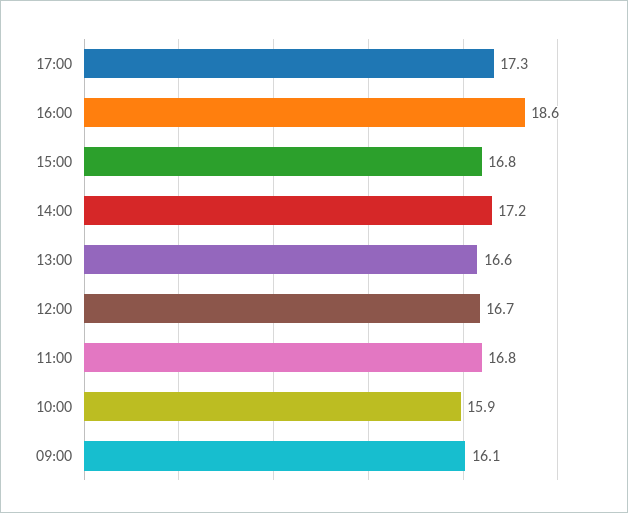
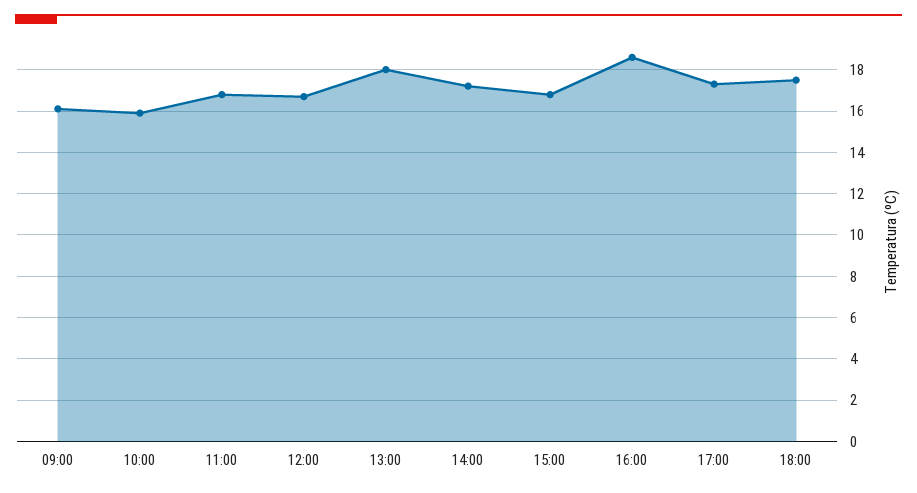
13:00: 16.6 -> 18
18:00: none -> 17.5

